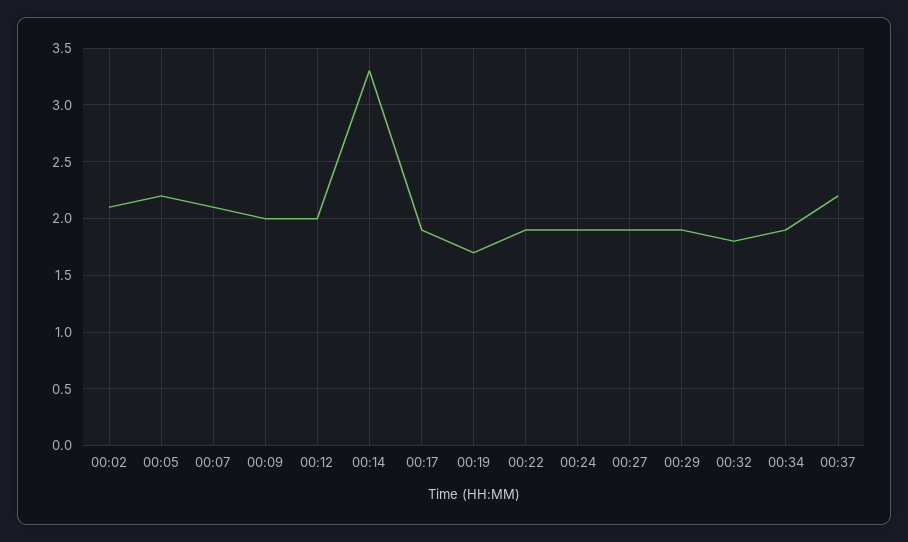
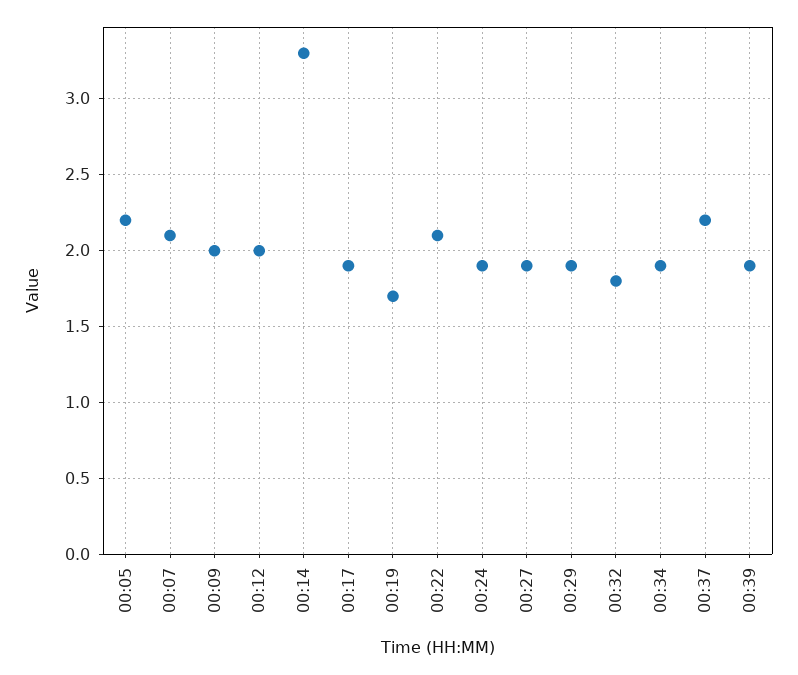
00:02: 2.1 -> none
00:22: 1.9 -> 2.1
00:39: none -> 1.9

